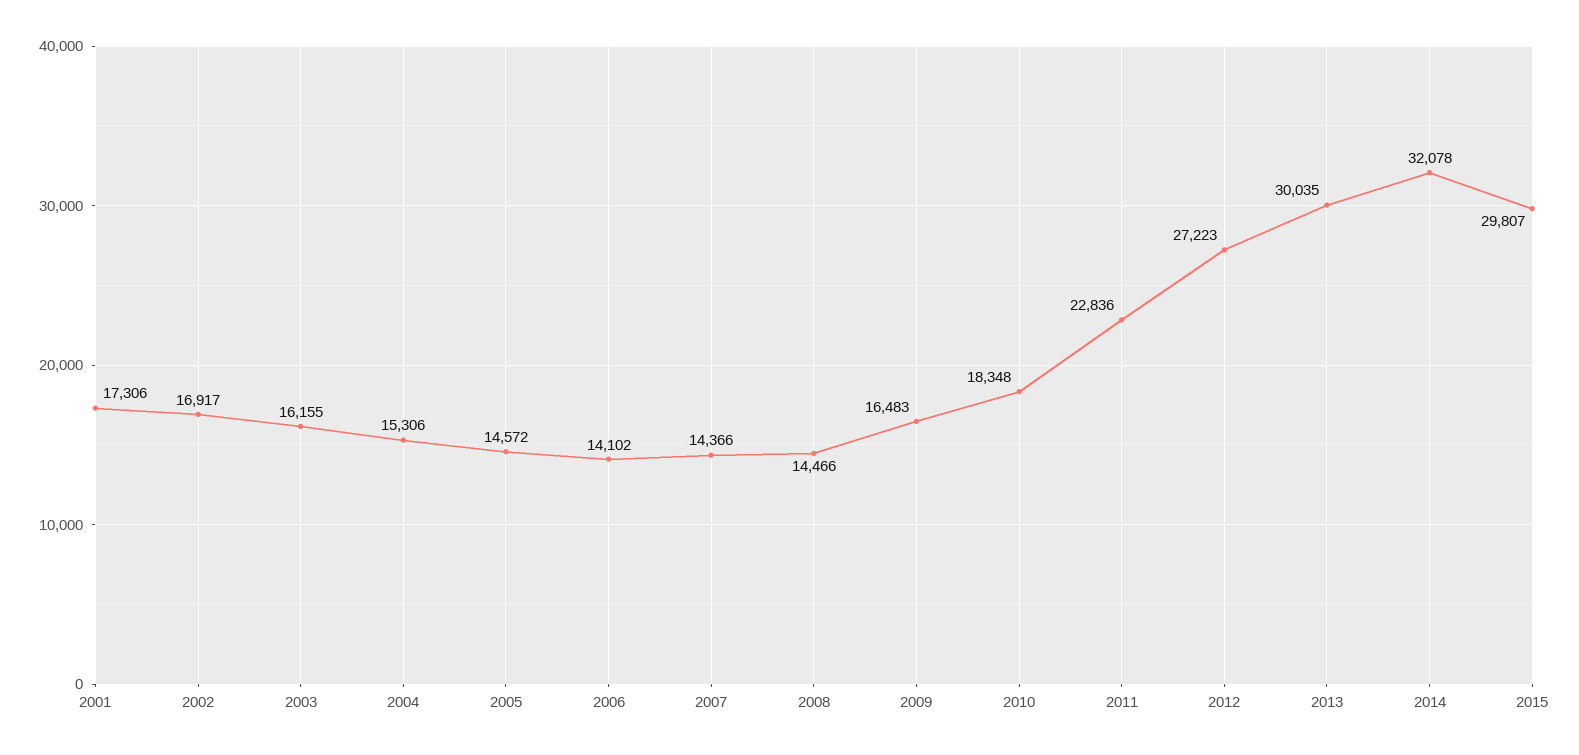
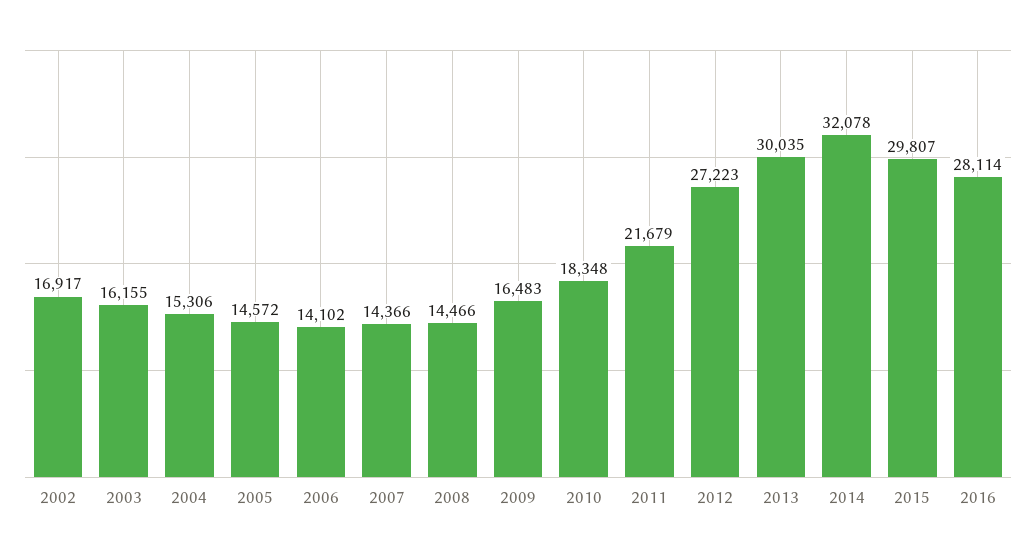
2001: 17306 -> none
2011: 22836 -> 21679
2016: none -> 28114

